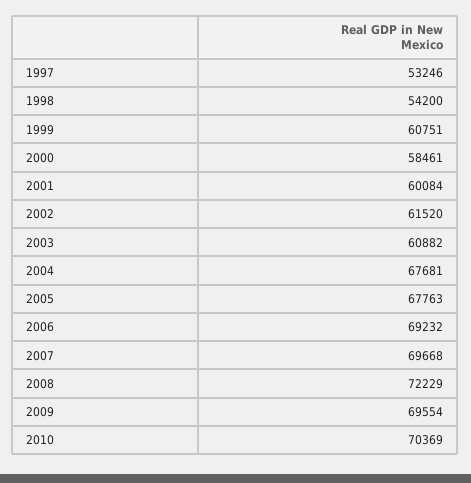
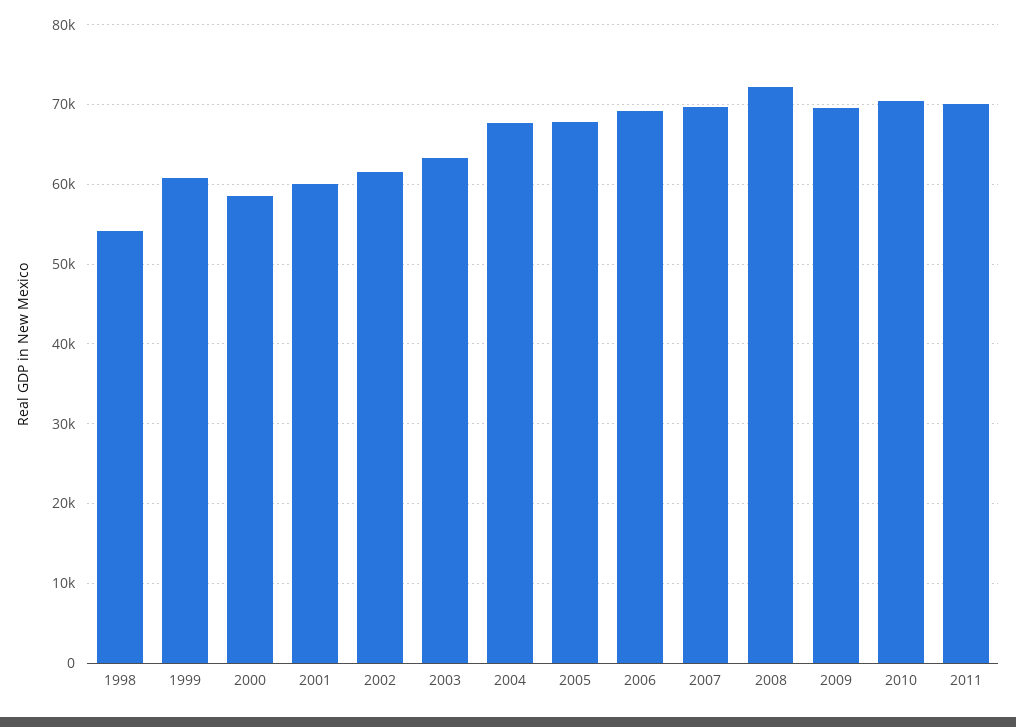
1997: 53246 -> none
2003: 60882 -> 63000
2011: none -> 70000

